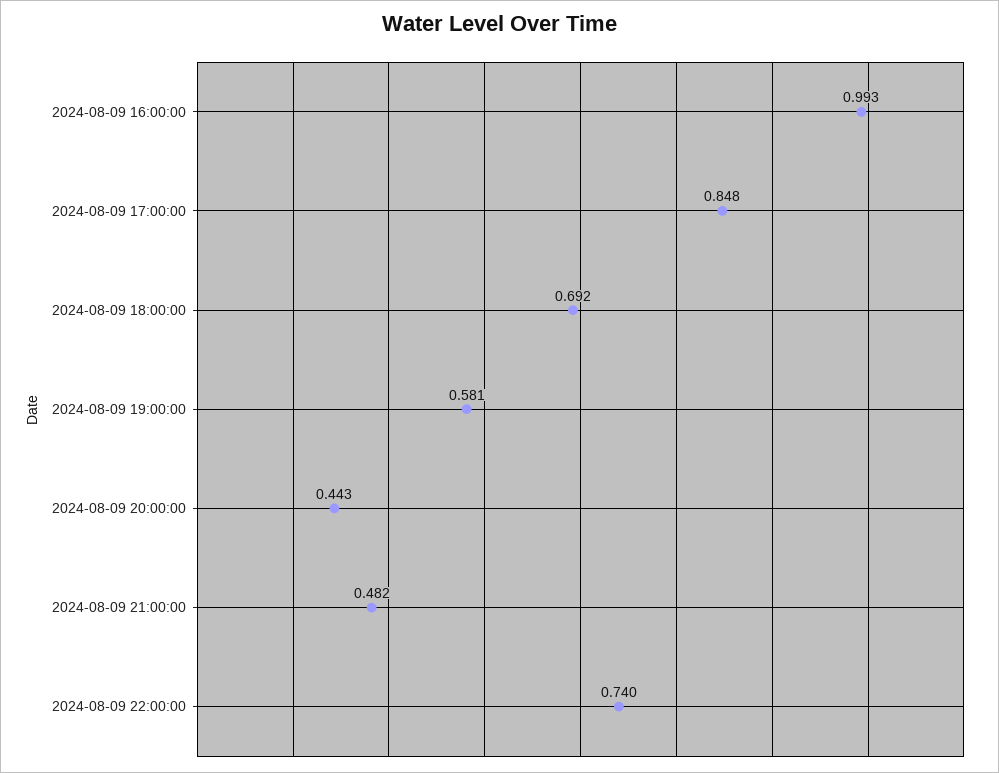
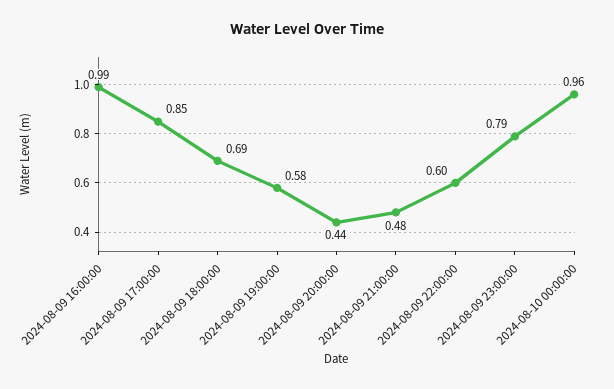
2024-08-09 22:00:00: 0.74 -> 0.6
2024-08-09 23:00:00: none -> 0.79
2024-08-10 00:00:00: none -> 0.96

